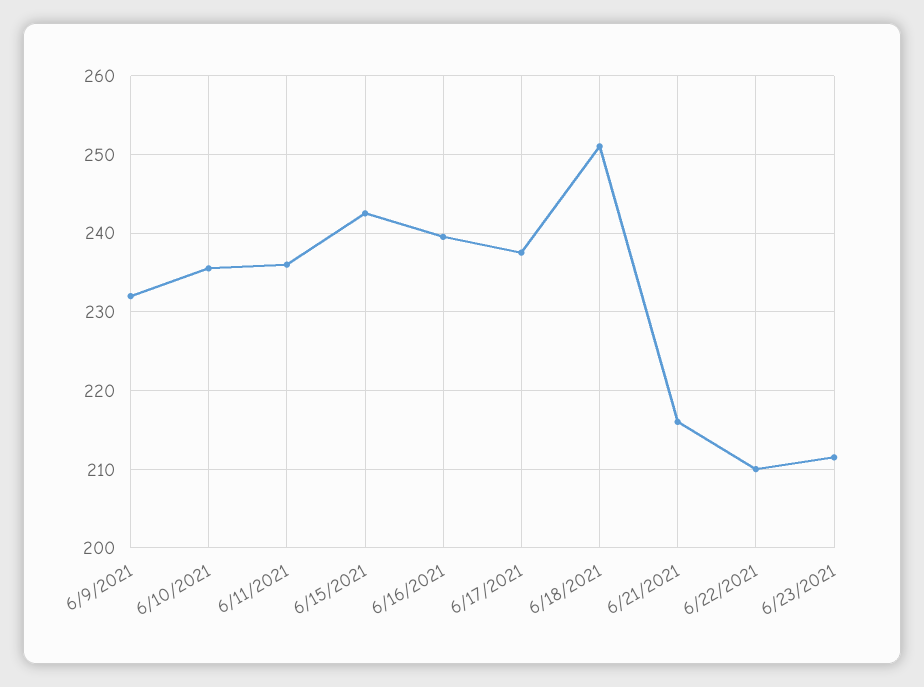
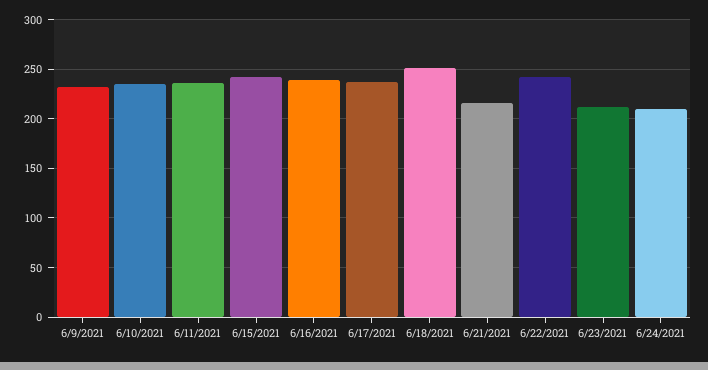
6/22/2021: 210 -> 240
6/24/2021: none -> 210

